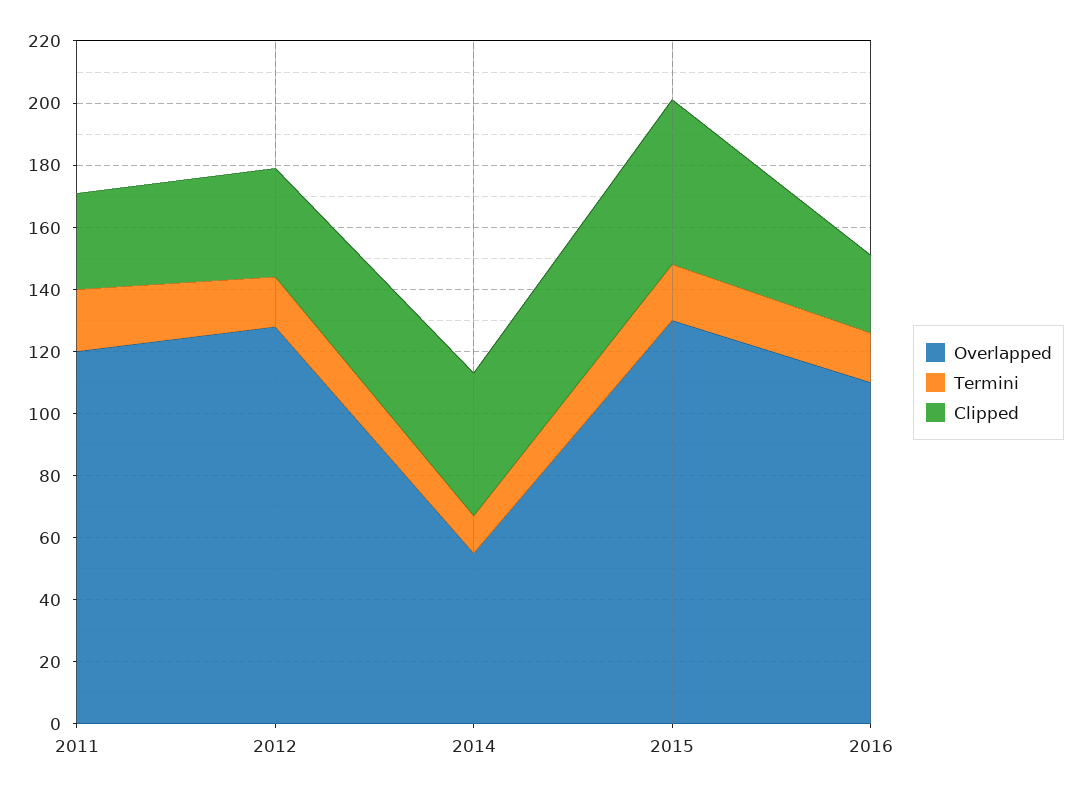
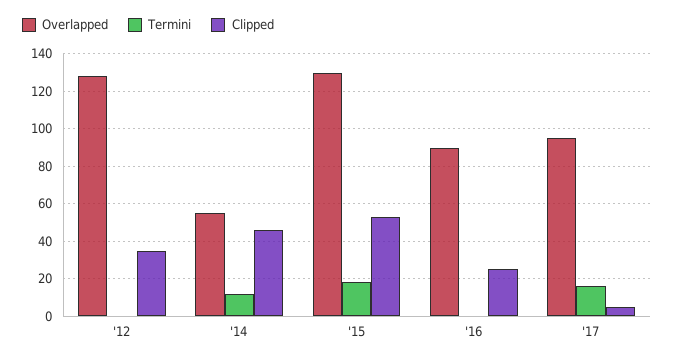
Overlapped, 2011: 120 -> none
Termini, 2011: 20 -> none
Clipped, 2011: 30 -> none
Termini, 2012: 15 -> 0
Overlapped, 2016: 110 -> 90
Termini, 2016: 15 -> 0
Overlapped, '17: none -> 95
Termini, '17: none -> 15
Clipped, '17: none -> 5

